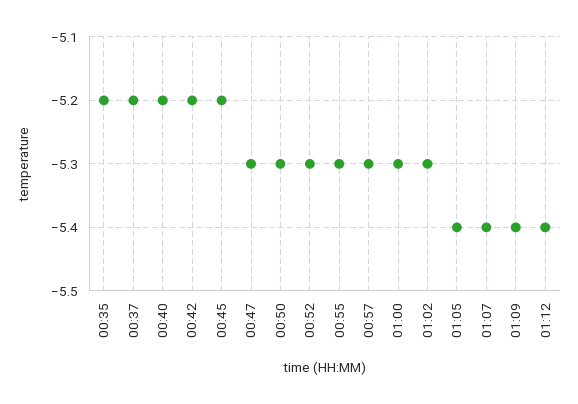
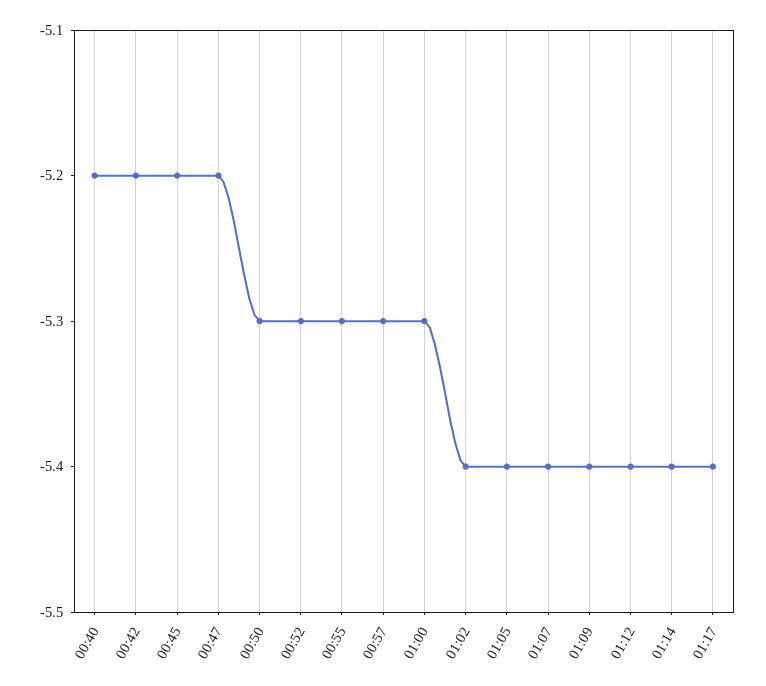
00:35: -5.2 -> none
00:37: -5.2 -> none
00:47: -5.3 -> -5.2
01:02: -5.3 -> -5.4
01:14: none -> -5.4
01:17: none -> -5.4

